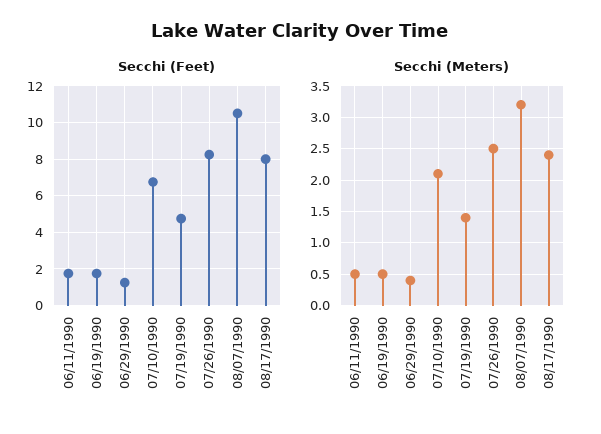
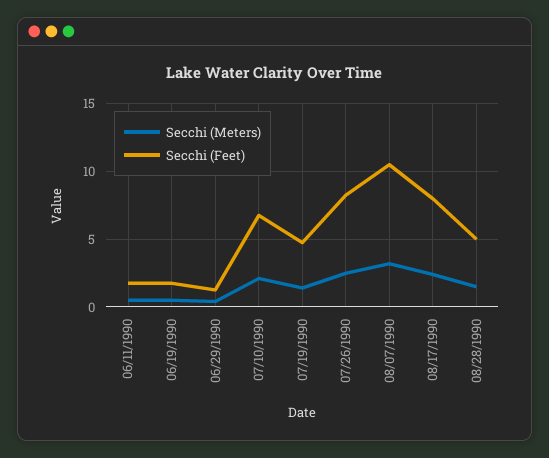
Secchi (Meters), 08/28/1990: none -> 1.5
Secchi (Feet), 08/28/1990: none -> 5

